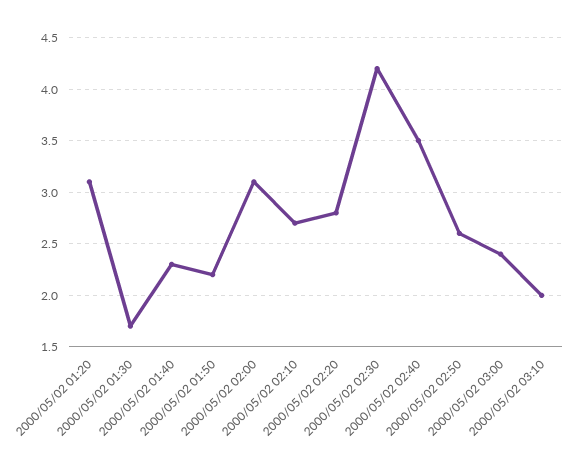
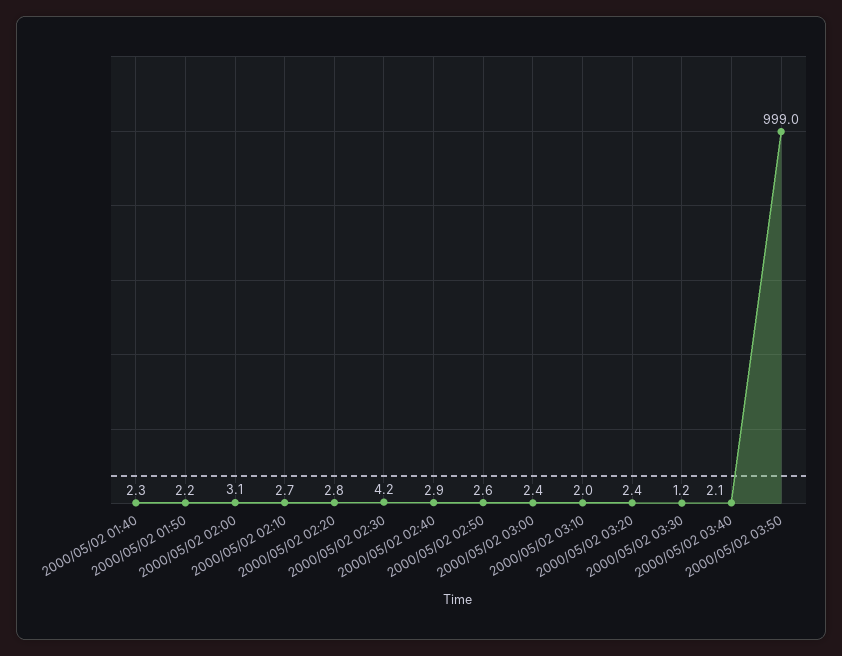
2000/05/02 01:20: 3.1 -> none
2000/05/02 01:30: 1.7 -> none
2000/05/02 02:40: 3.5 -> 2.9
2000/05/02 03:20: none -> 2.4
2000/05/02 03:30: none -> 1.2
2000/05/02 03:40: none -> 2.1
2000/05/02 03:50: none -> 999

